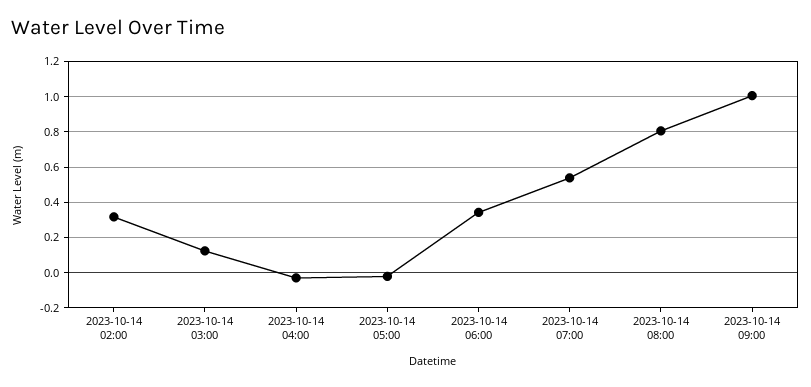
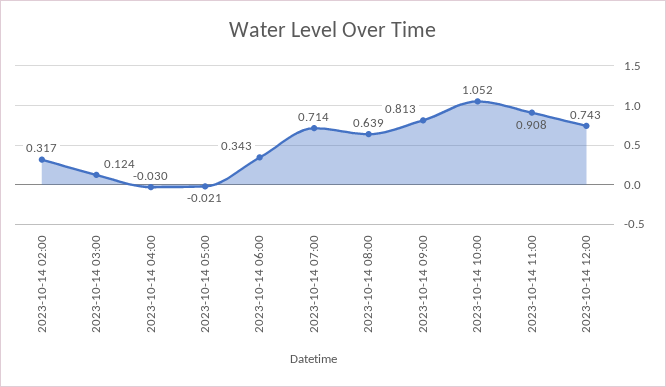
2023-10-14 07:00: 0.55 -> 0.714
2023-10-14 08:00: 0.8 -> 0.639
2023-10-14 09:00: 1 -> 0.813
2023-10-14 10:00: none -> 1.052
2023-10-14 11:00: none -> 0.908
2023-10-14 12:00: none -> 0.743

